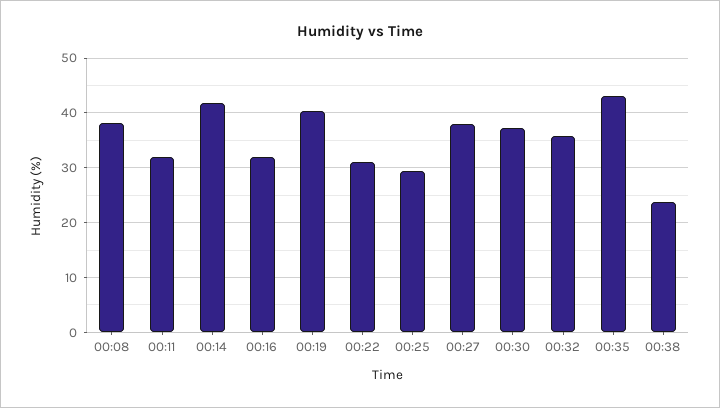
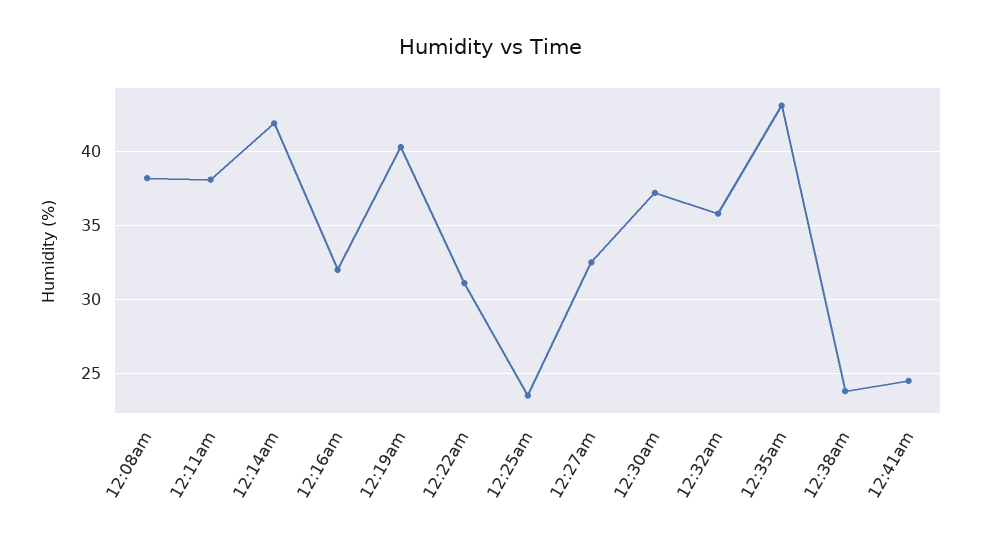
00:11: 32 -> 38
00:25: 30 -> 23.5
00:27: 38 -> 32.5
12:41am: none -> 24.5

